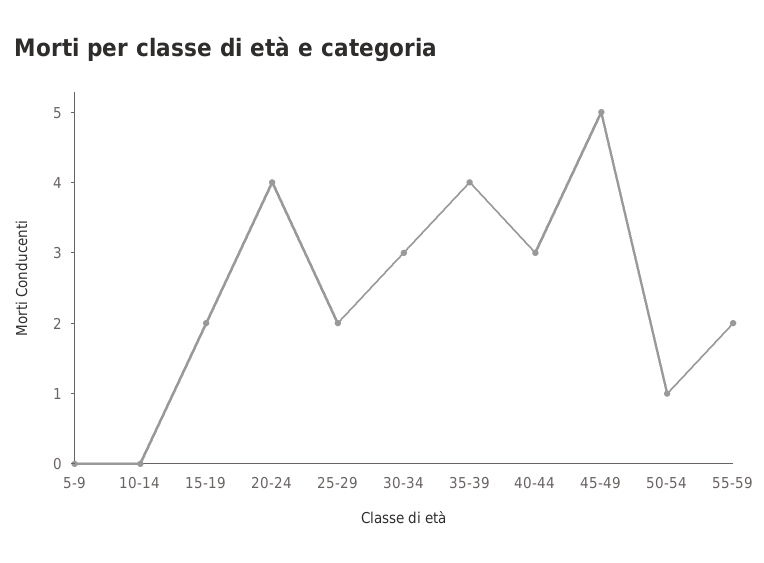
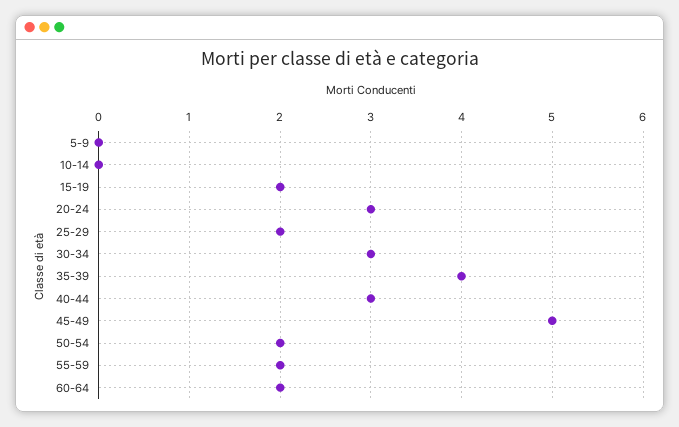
20-24: 4 -> 3
50-54: 1 -> 2
60-64: none -> 2

